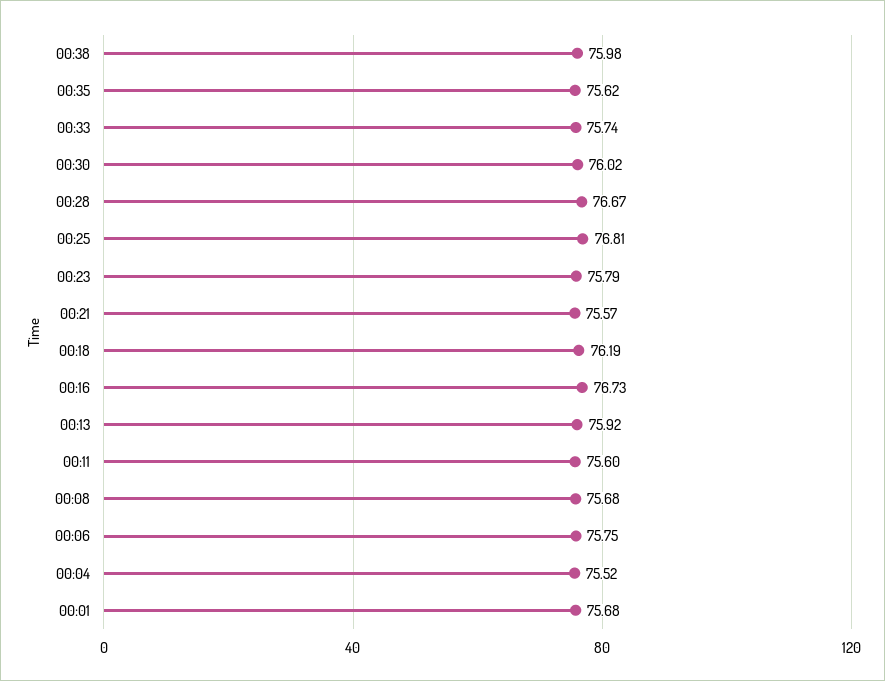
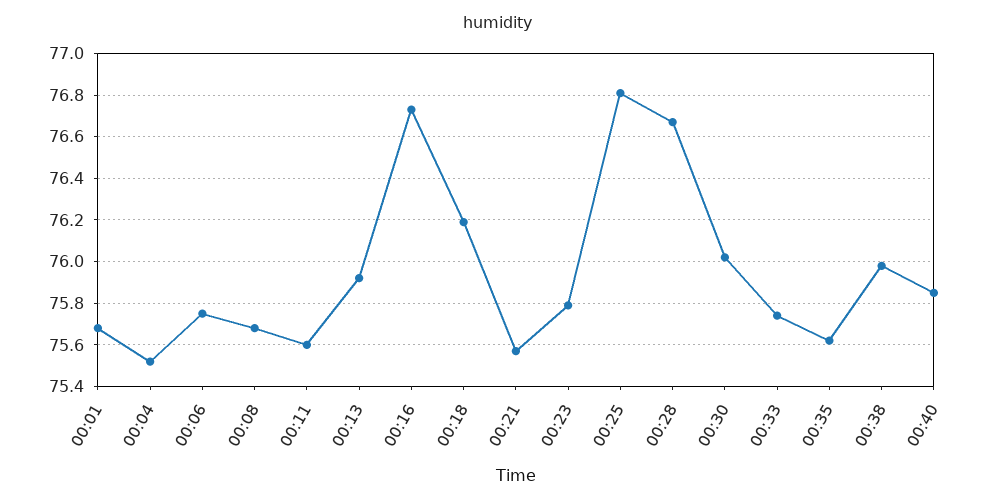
00:40: none -> 75.85

